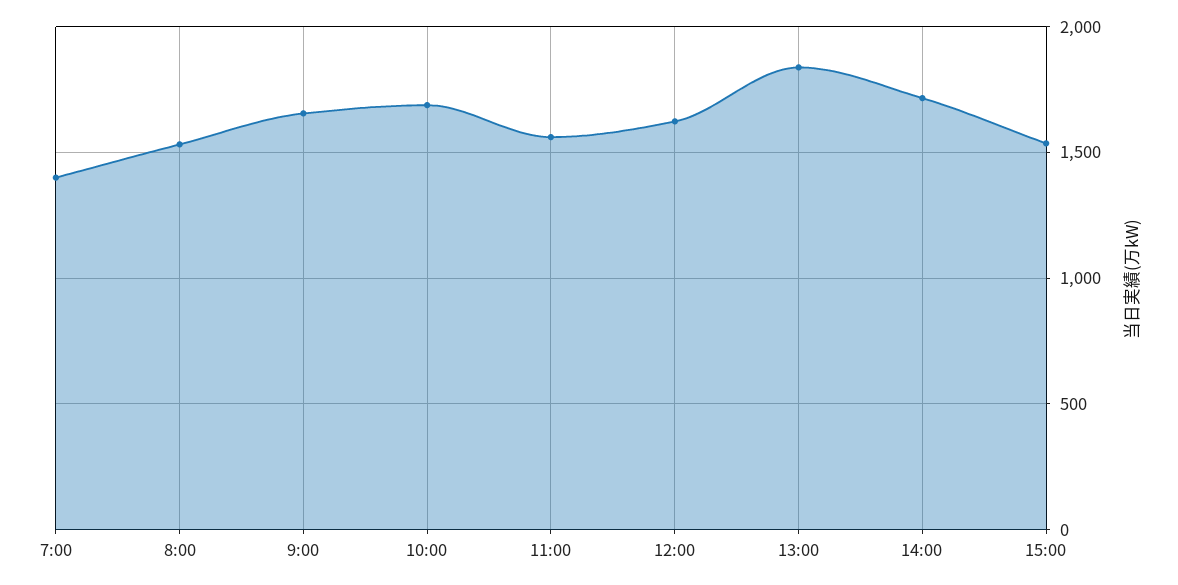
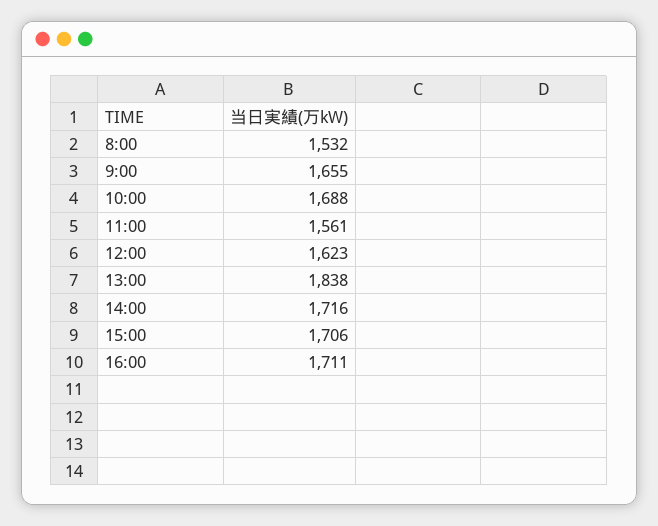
7:00: 1400 -> none
15:00: 1550 -> 1706
16:00: none -> 1711

